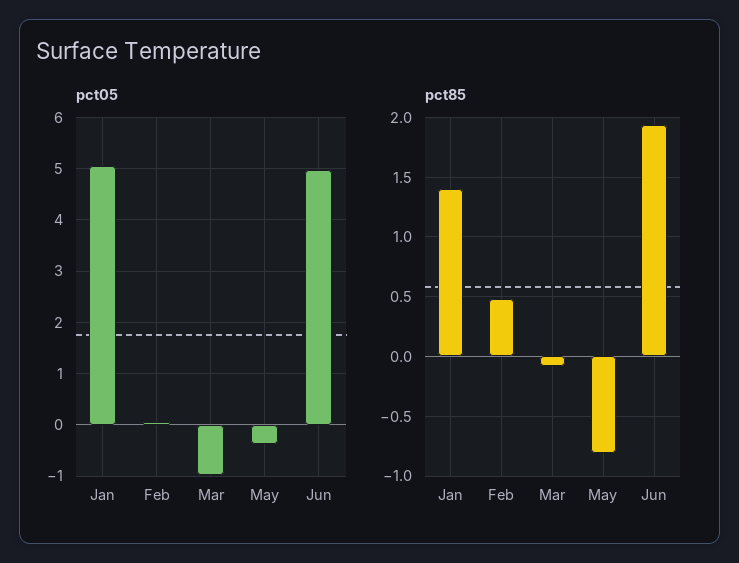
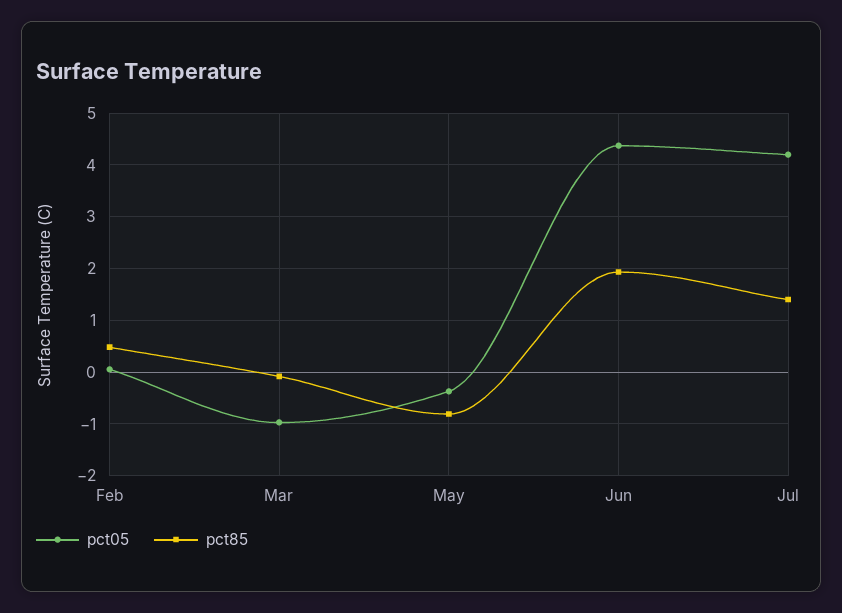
pct05, Jan: 5 -> none
pct05, Jun: 5 -> 4.4
pct85, Jan: 1.4 -> none
pct05, Jul: none -> 4.2
pct85, Jul: none -> 1.4

